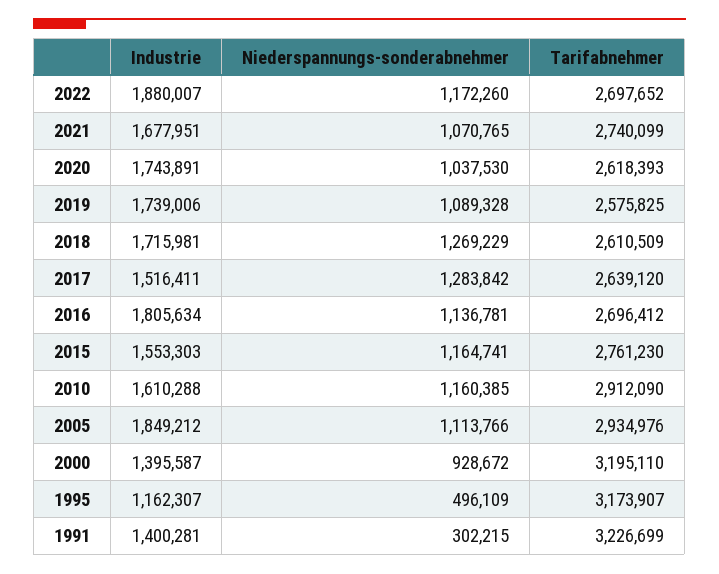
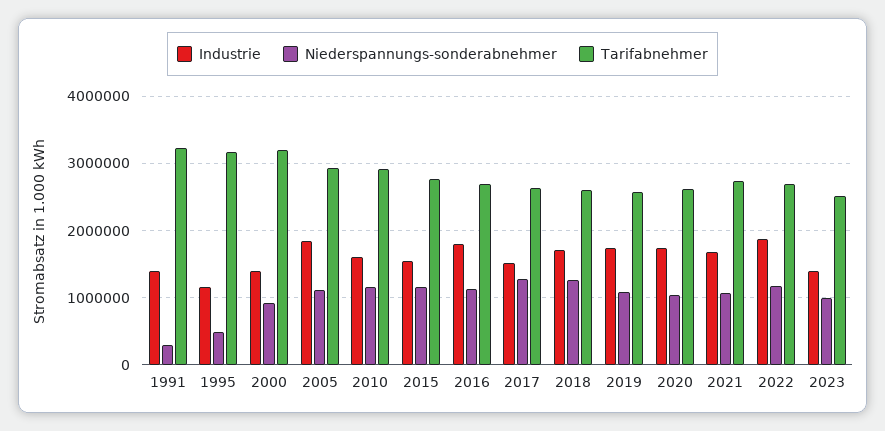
Industrie, 2023: none -> 1400000
Niederspannungs-sonderabnehmer, 2023: none -> 1000000
Tarifabnehmer, 2023: none -> 2500000

